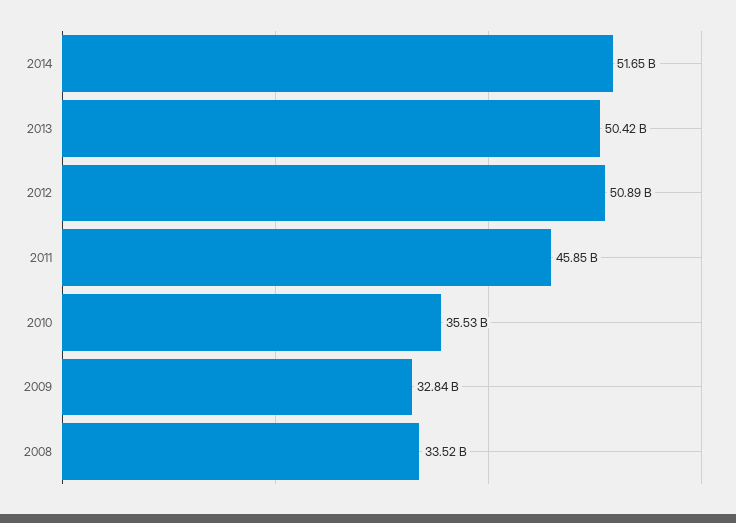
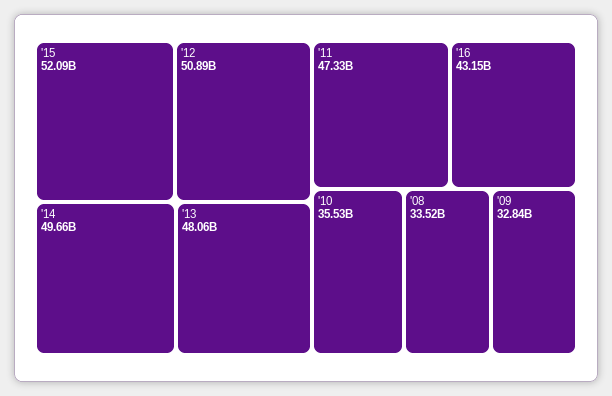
2014: 51650000000 -> 49660000000
2013: 50420000000 -> 48060000000
2011: 45850000000 -> 47330000000
'15: none -> 52090000000
'16: none -> 43150000000

